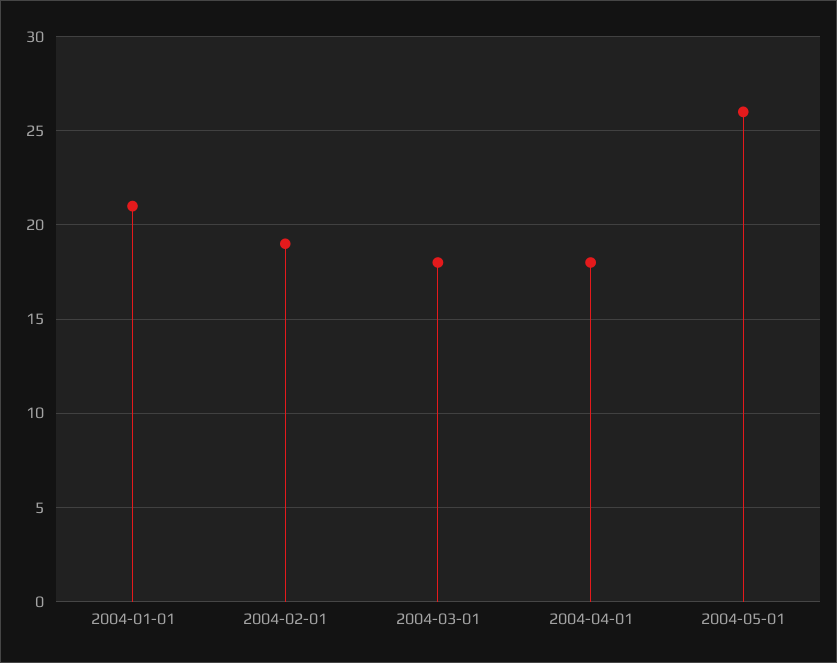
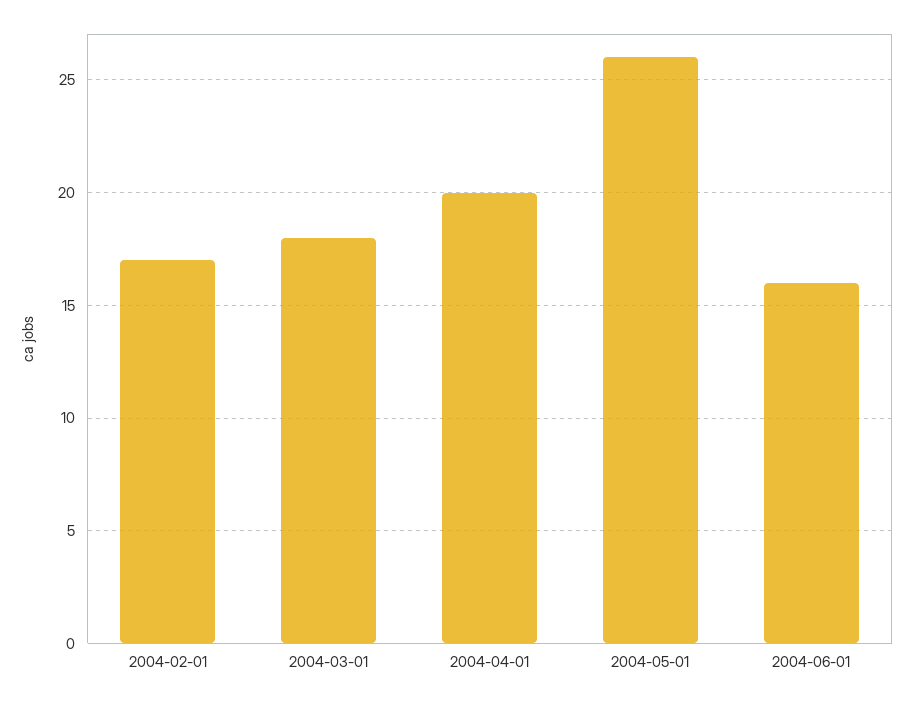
2004-01-01: 21 -> none
2004-02-01: 19 -> 17
2004-04-01: 18 -> 20
2004-06-01: none -> 16

